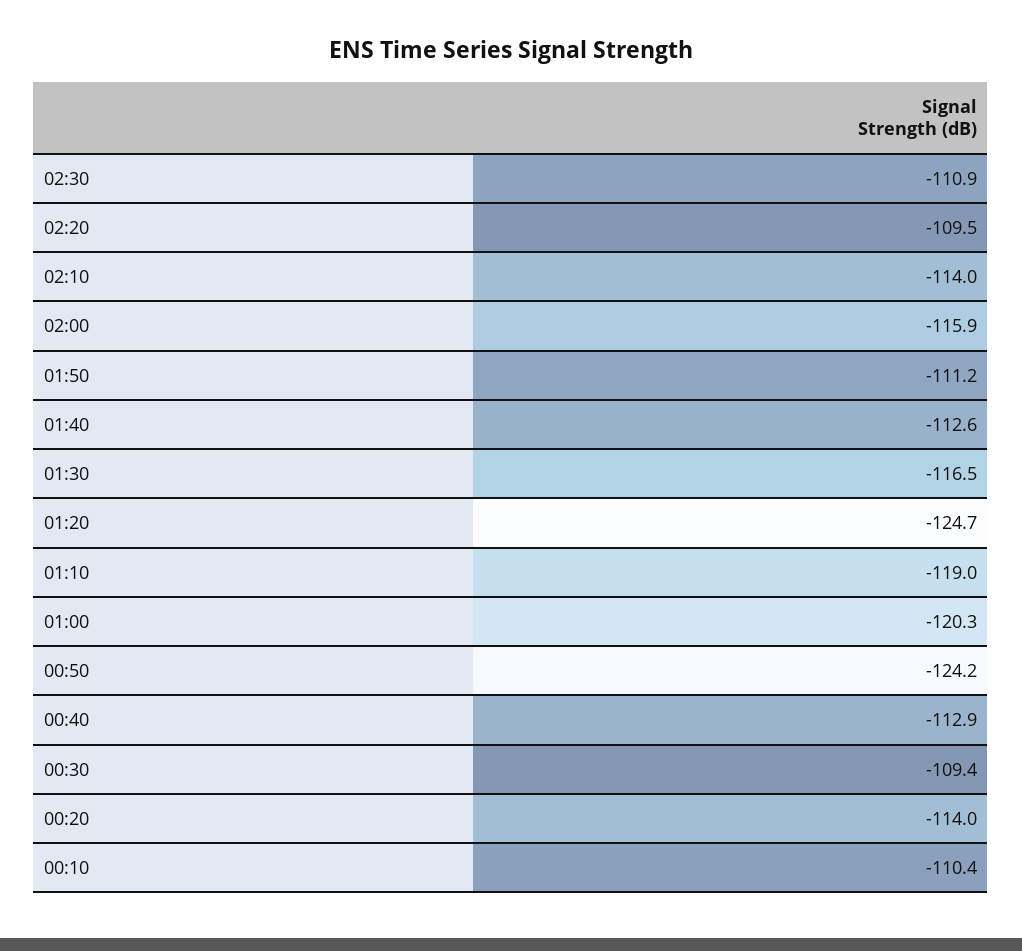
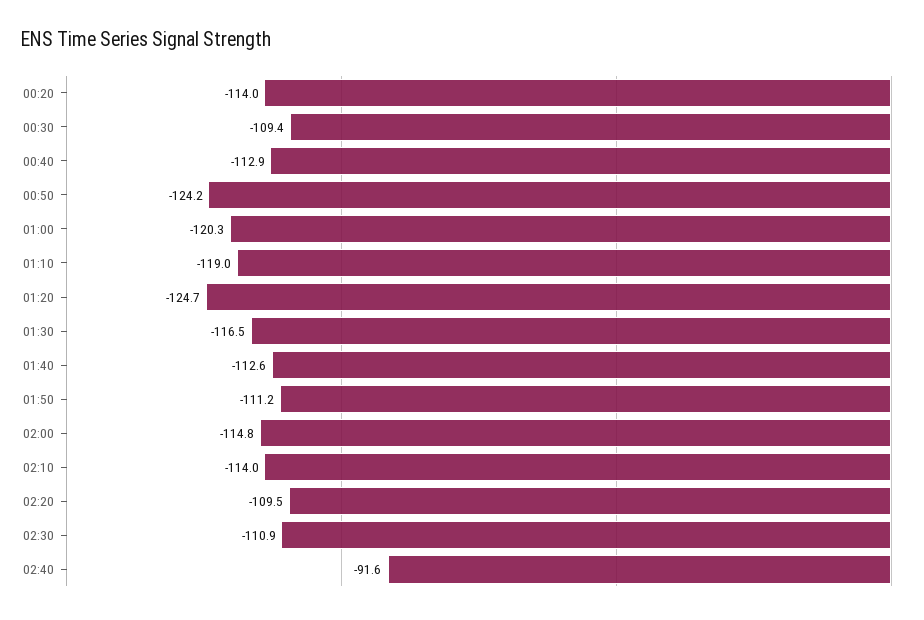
02:00: -115.9 -> -114.8
00:10: -110.4 -> none
02:40: none -> -91.6

